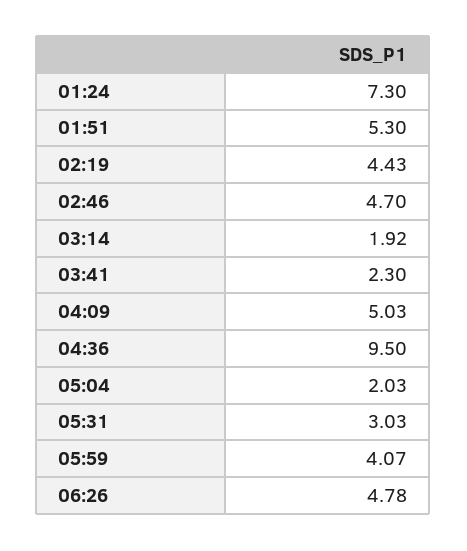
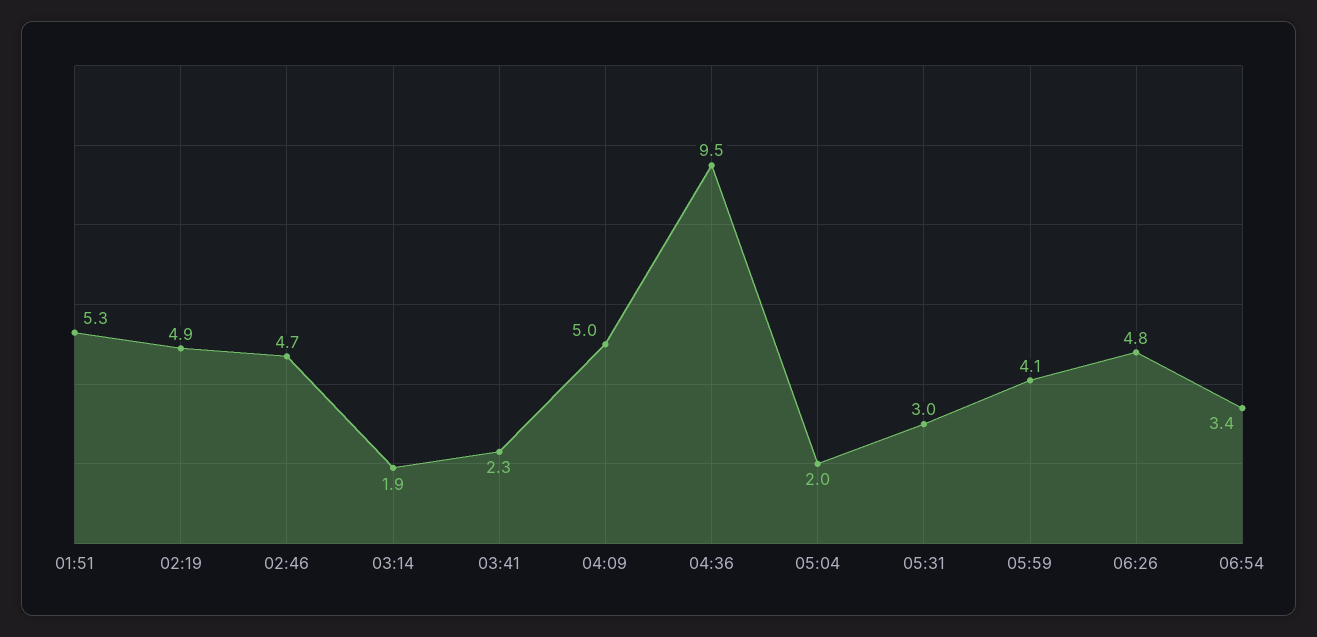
01:24: 7.3 -> none
02:19: 4.43 -> 4.9
06:54: none -> 3.4

